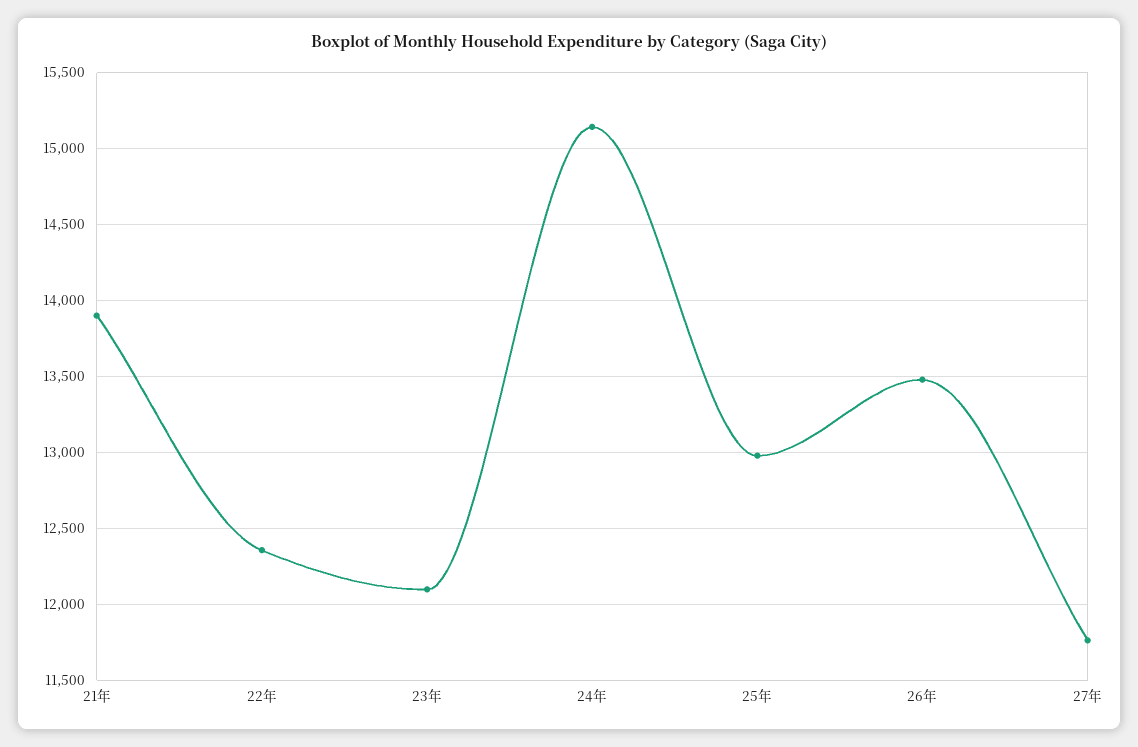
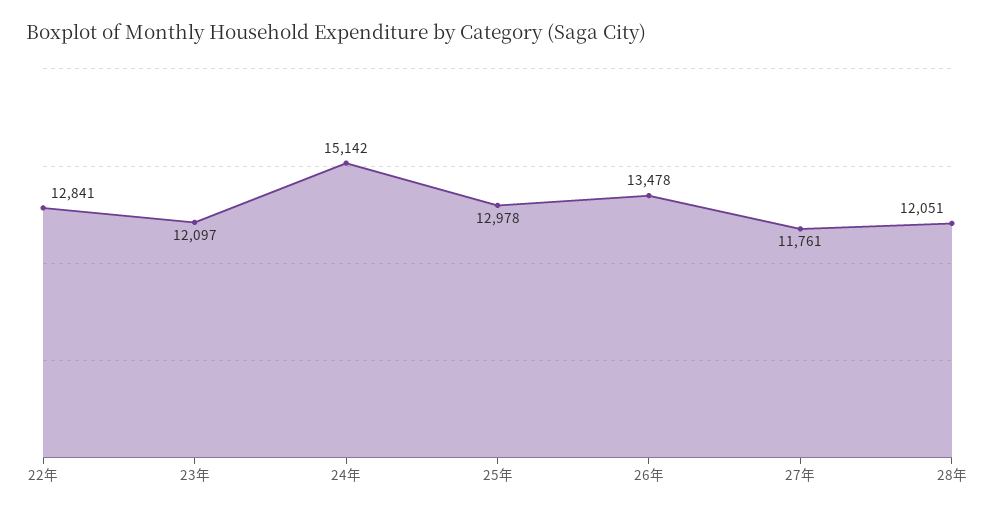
21年: 13900 -> none
22年: 12350 -> 12841
28年: none -> 12051

